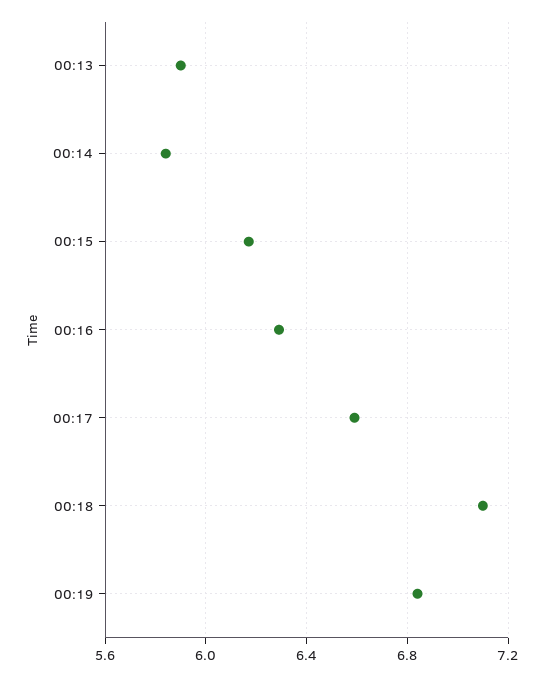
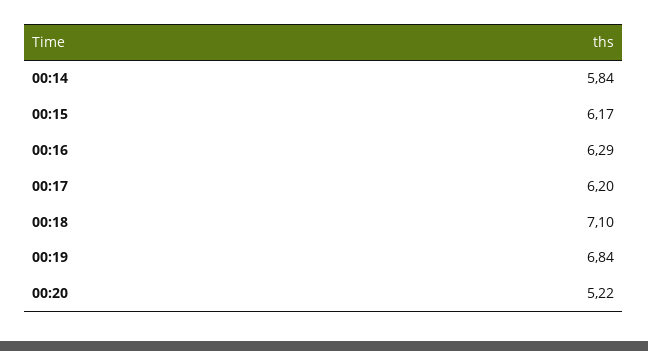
00:13: 5.9 -> none
00:17: 6.6 -> 6.2
00:20: none -> 5.22

